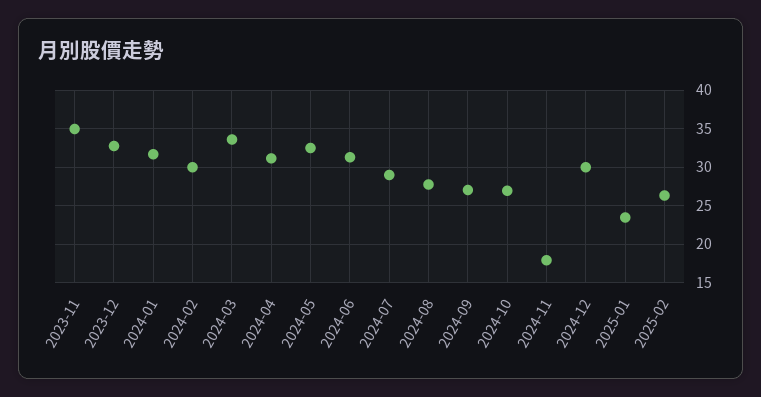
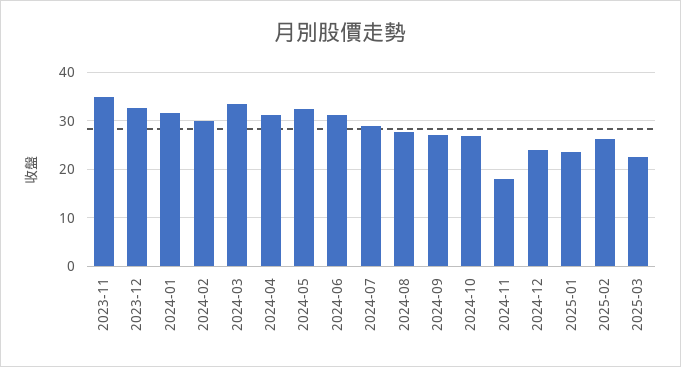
2024-12: 30 -> 24
2025-03: none -> 22

